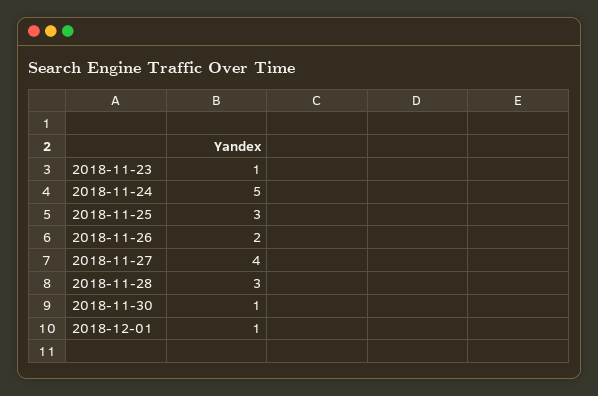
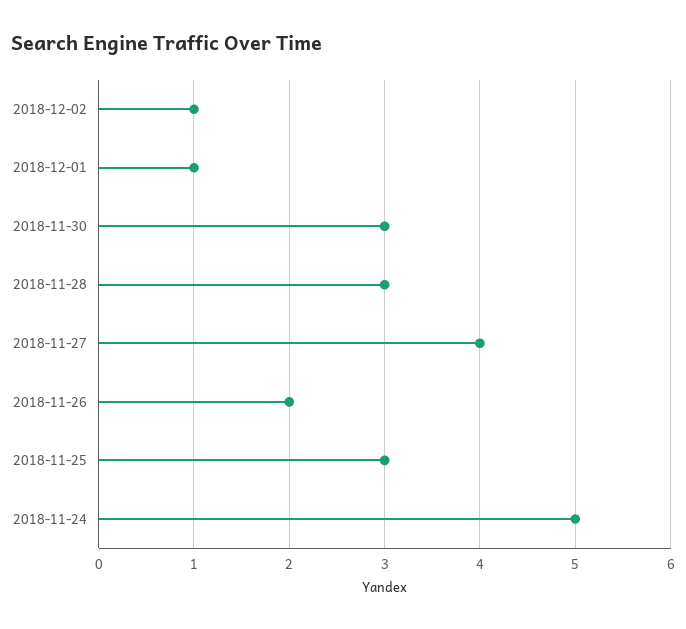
2018-11-23: 1 -> none
2018-11-30: 1 -> 3
2018-12-02: none -> 1

